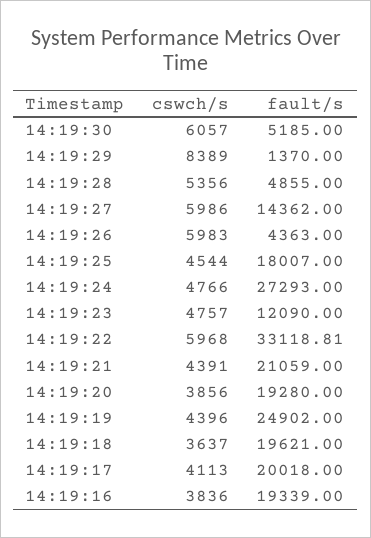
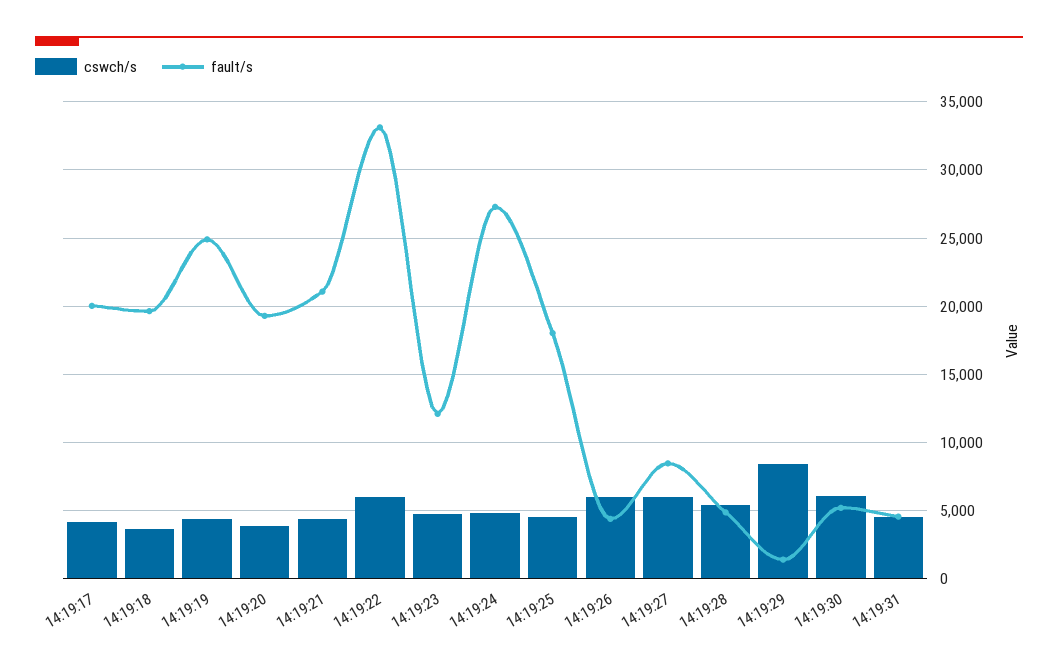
fault/s, 14:19:27: 14362 -> 8500
cswch/s, 14:19:16: 3836 -> none
fault/s, 14:19:16: 19339 -> none
cswch/s, 14:19:31: none -> 4500
fault/s, 14:19:31: none -> 4500

